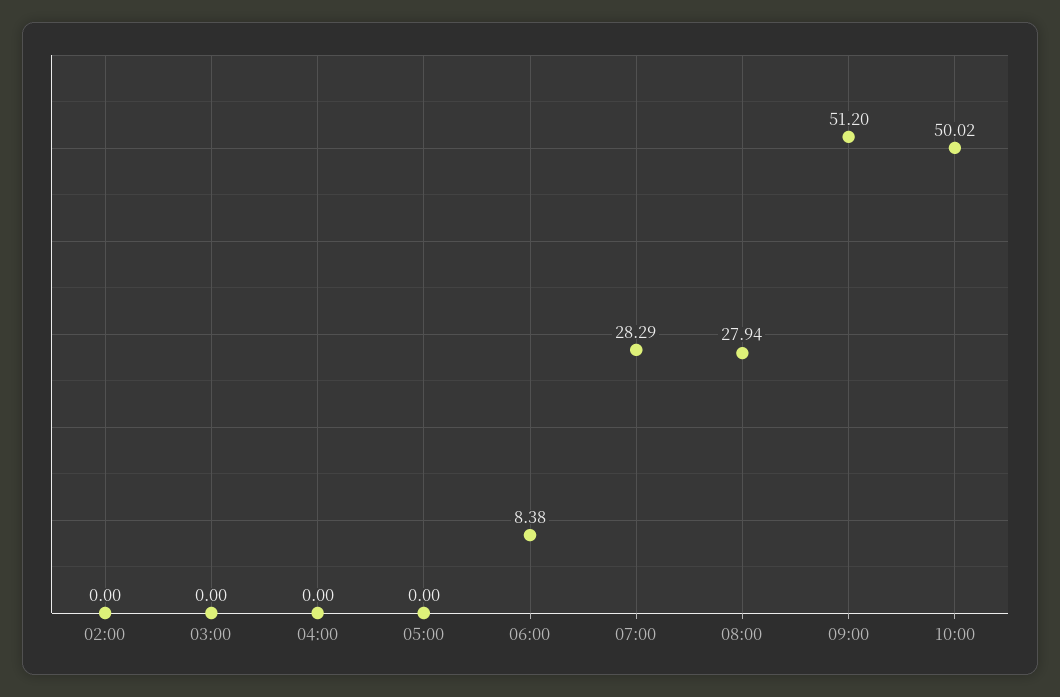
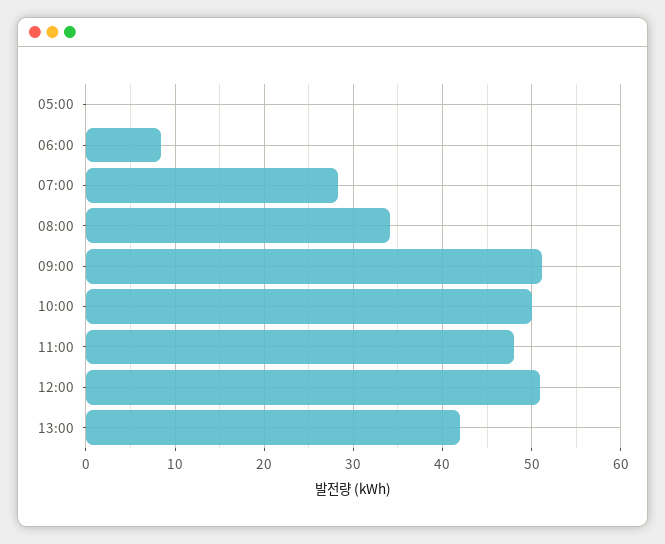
02:00: 0 -> none
03:00: 0 -> none
04:00: 0 -> none
08:00: 27.94 -> 34
11:00: none -> 48
12:00: none -> 51
13:00: none -> 42

